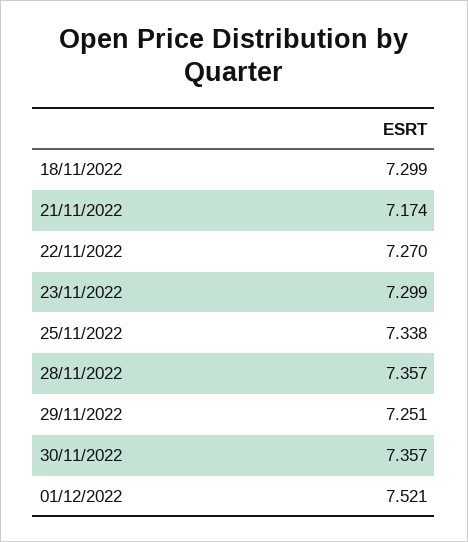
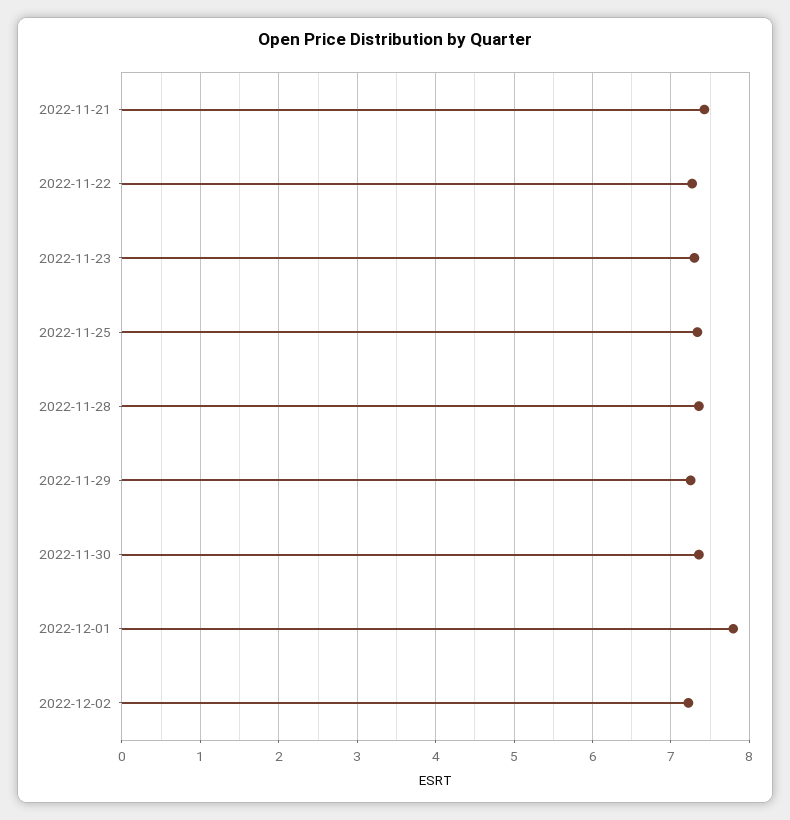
18/11/2022: 7.299 -> none
21/11/2022: 7.174 -> 7.4
01/12/2022: 7.521 -> 7.8
2022-12-02: none -> 7.2

